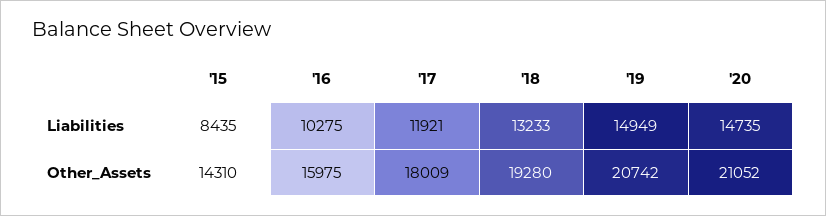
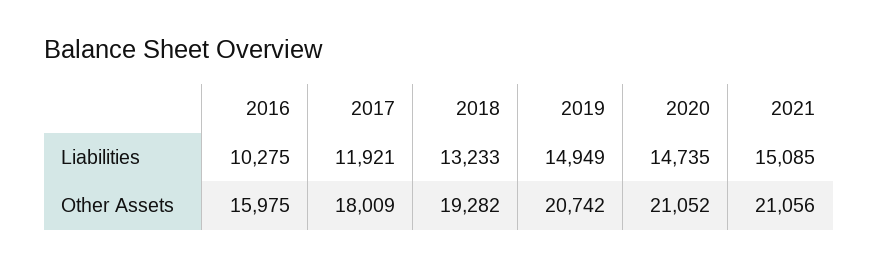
'15, Liabilities: 8435 -> none
'15, Other_Assets: 14310 -> none
'18, Other_Assets: 19280 -> 19282
2021, Liabilities: none -> 15085
2021, Other_Assets: none -> 21056

